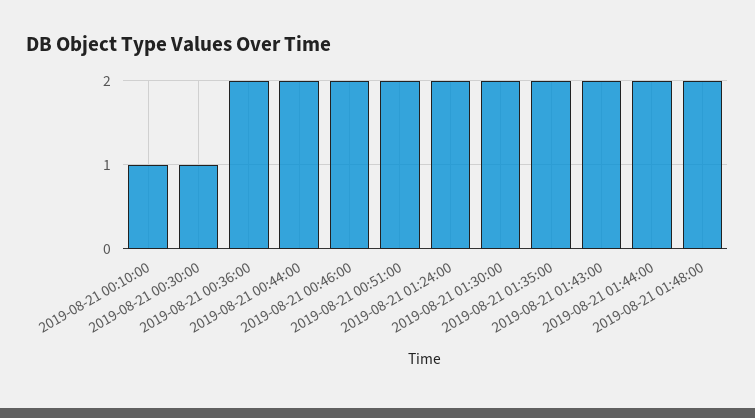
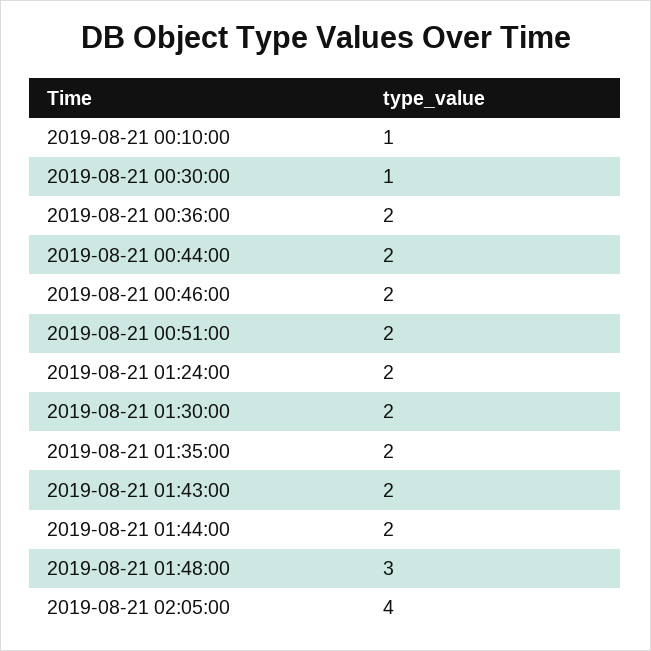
2019-08-21 01:48:00: 2 -> 3
2019-08-21 02:05:00: none -> 4

